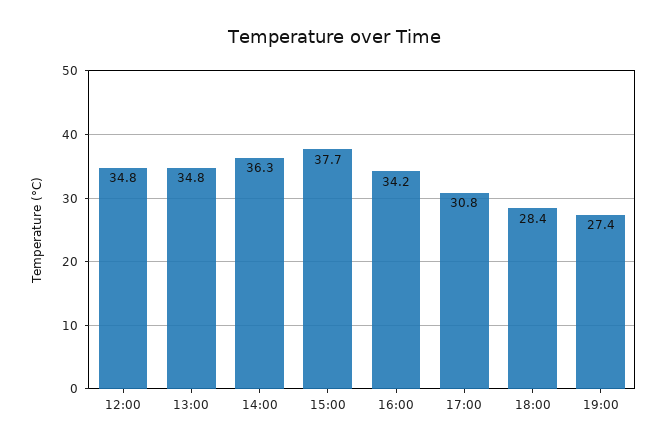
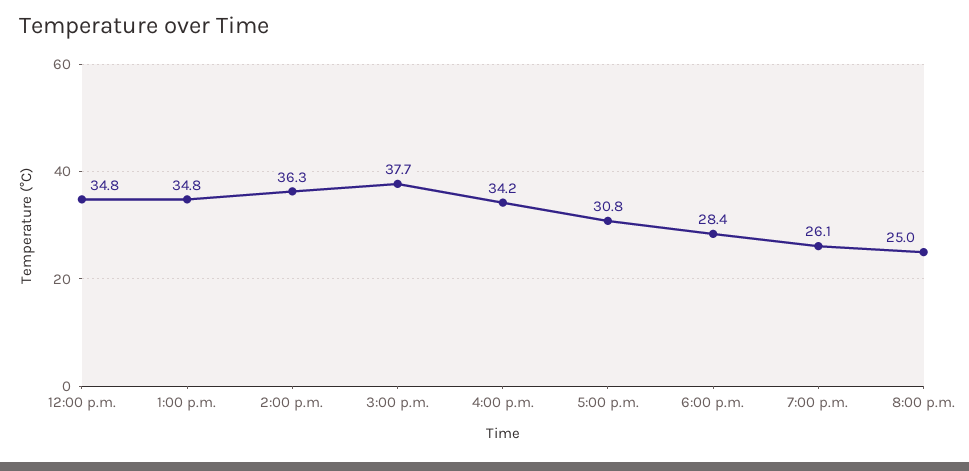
19:00: 27.4 -> 26.1
8:00 p.m.: none -> 25

